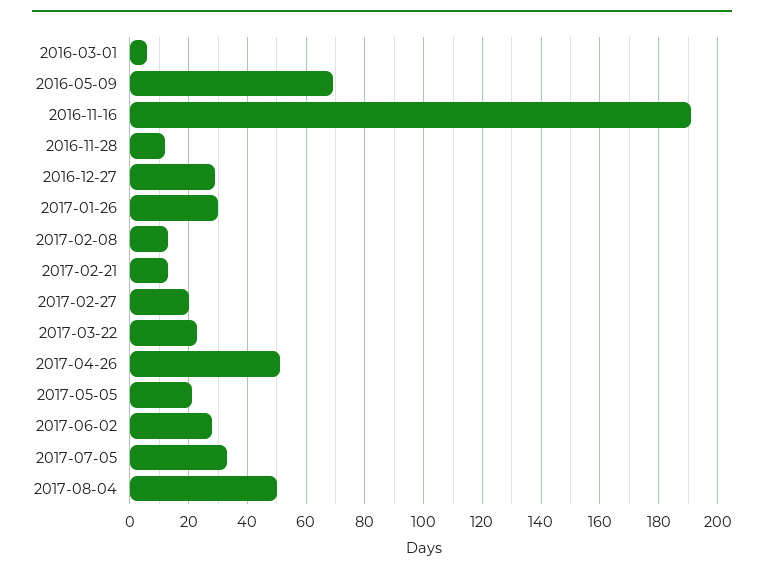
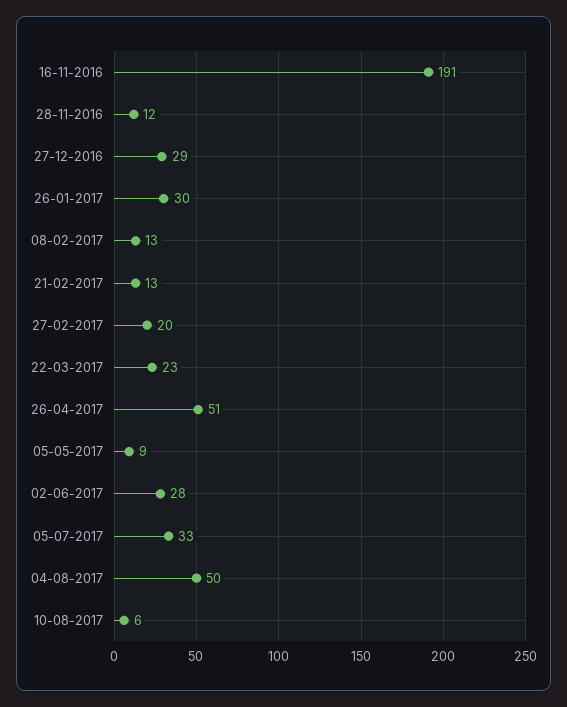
2016-03-01: 5 -> none
2016-05-09: 70 -> none
2017-05-05: 20 -> 9
10-08-2017: none -> 6

